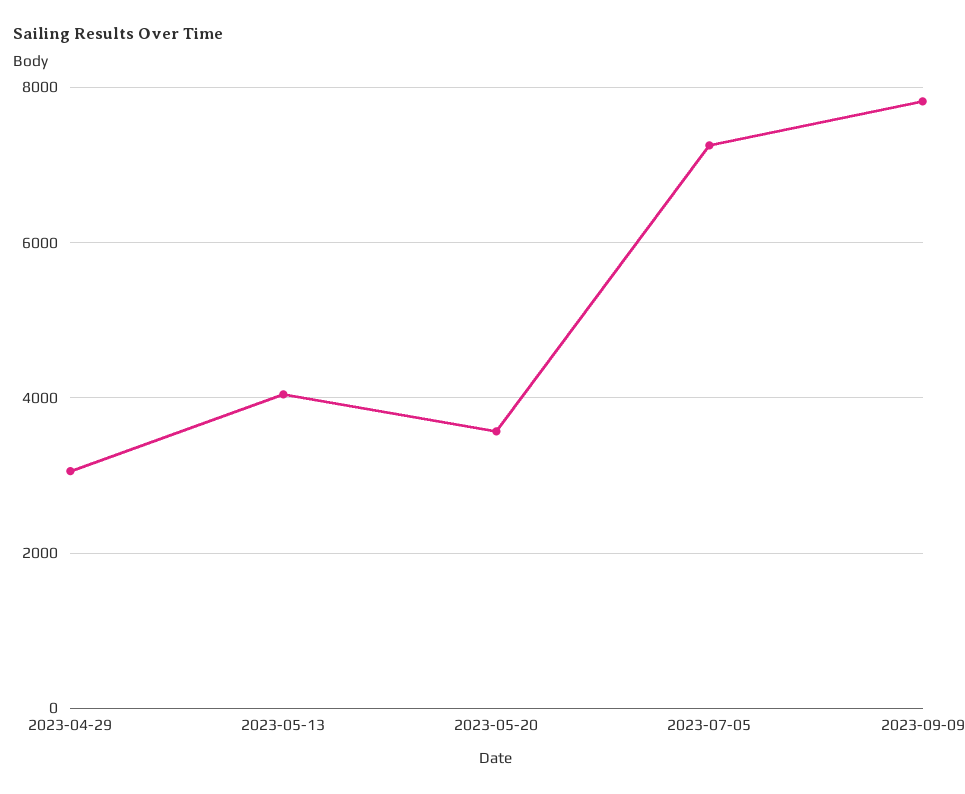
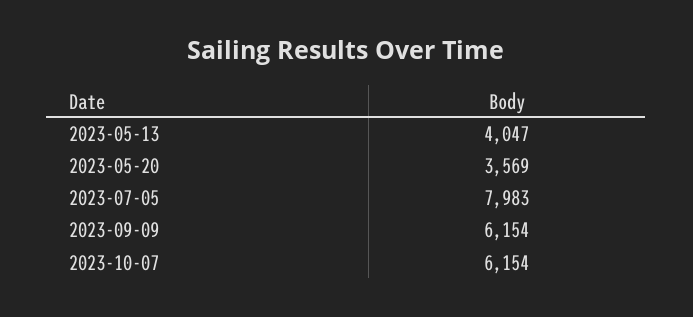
2023-04-29: 3000 -> none
2023-07-05: 7200 -> 7983
2023-09-09: 7800 -> 6154
2023-10-07: none -> 6154

